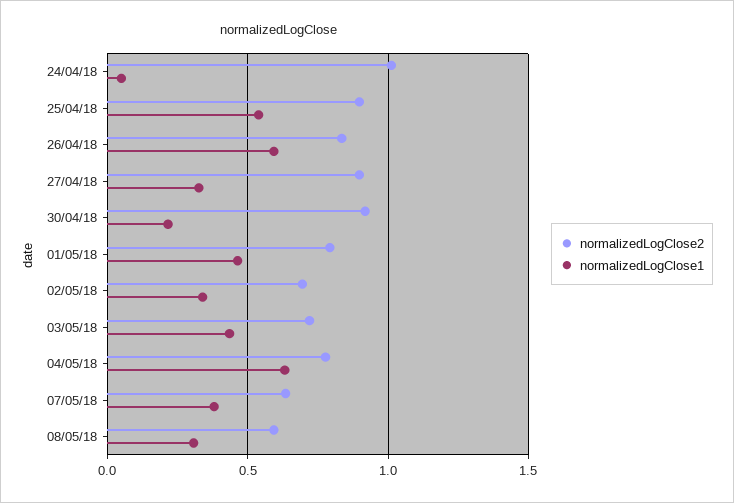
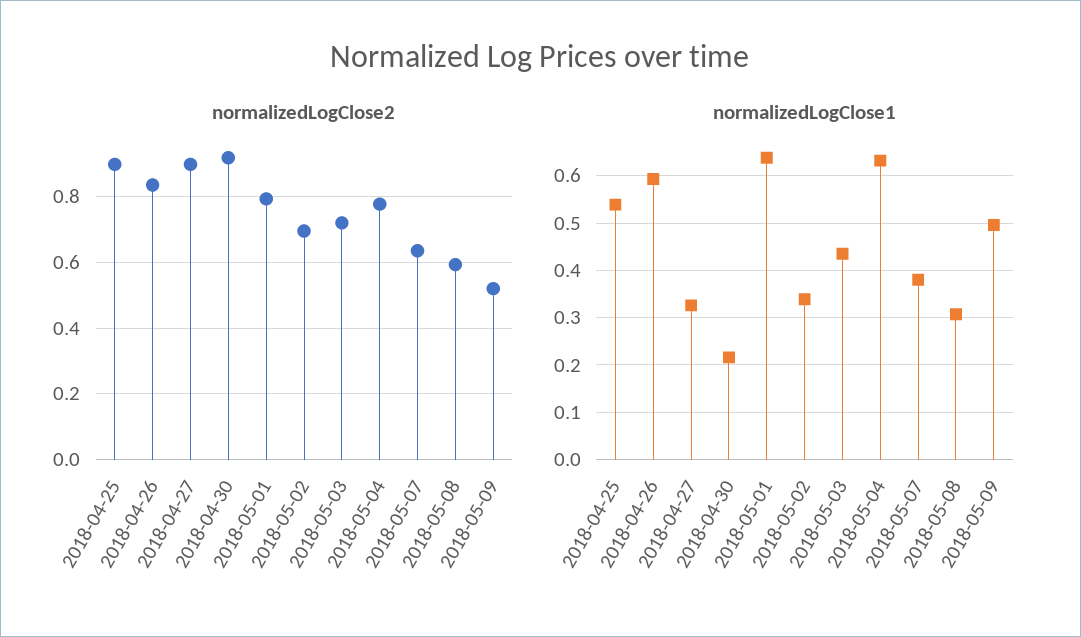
normalizedLogClose2, 24/04/18: 1 -> none
normalizedLogClose1, 24/04/18: 0.05 -> none
normalizedLogClose1, 01/05/18: 0.45 -> 0.64
normalizedLogClose2, 2018-05-09: none -> 0.52
normalizedLogClose1, 2018-05-09: none -> 0.5

